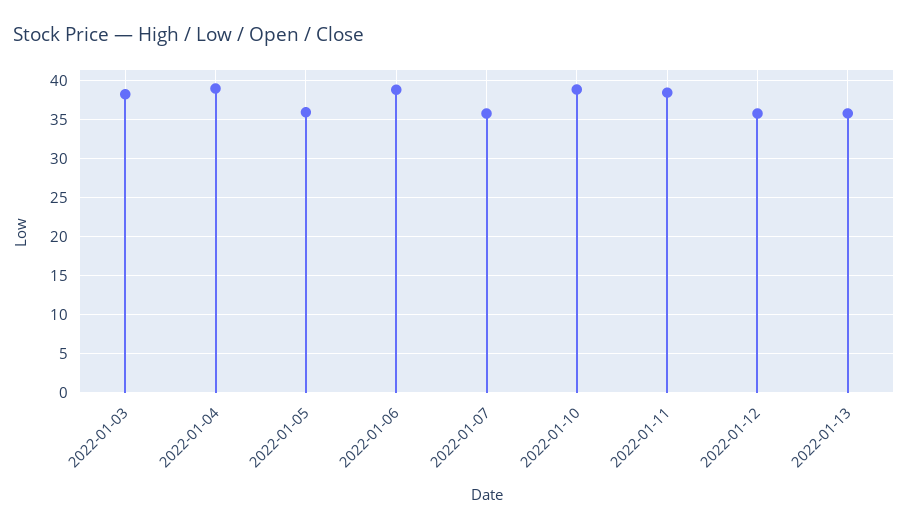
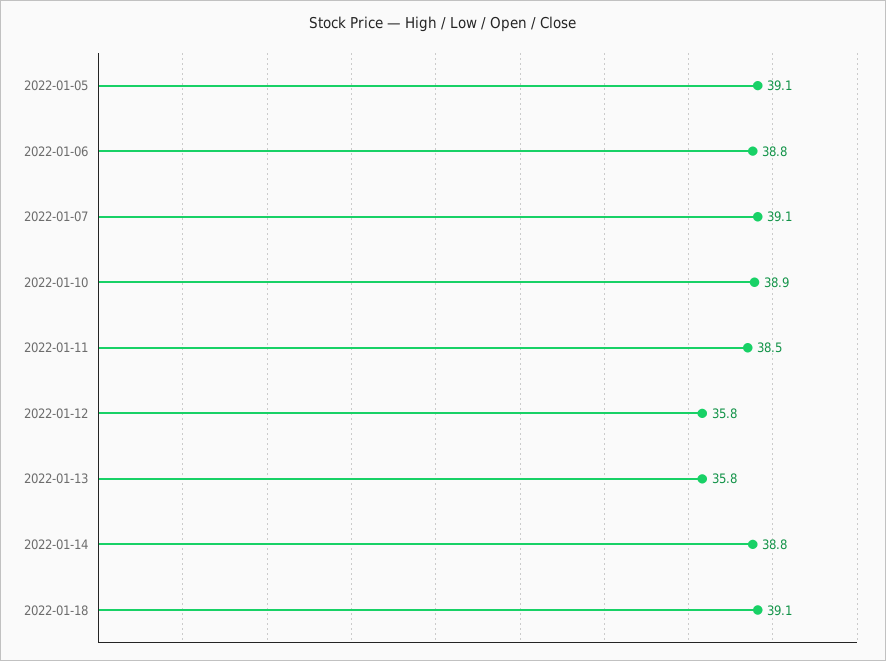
2022-01-03: 38 -> none
2022-01-04: 39 -> none
2022-01-05: 36 -> 39.1
2022-01-07: 36 -> 39.1
2022-01-14: none -> 38.8
2022-01-18: none -> 39.1

